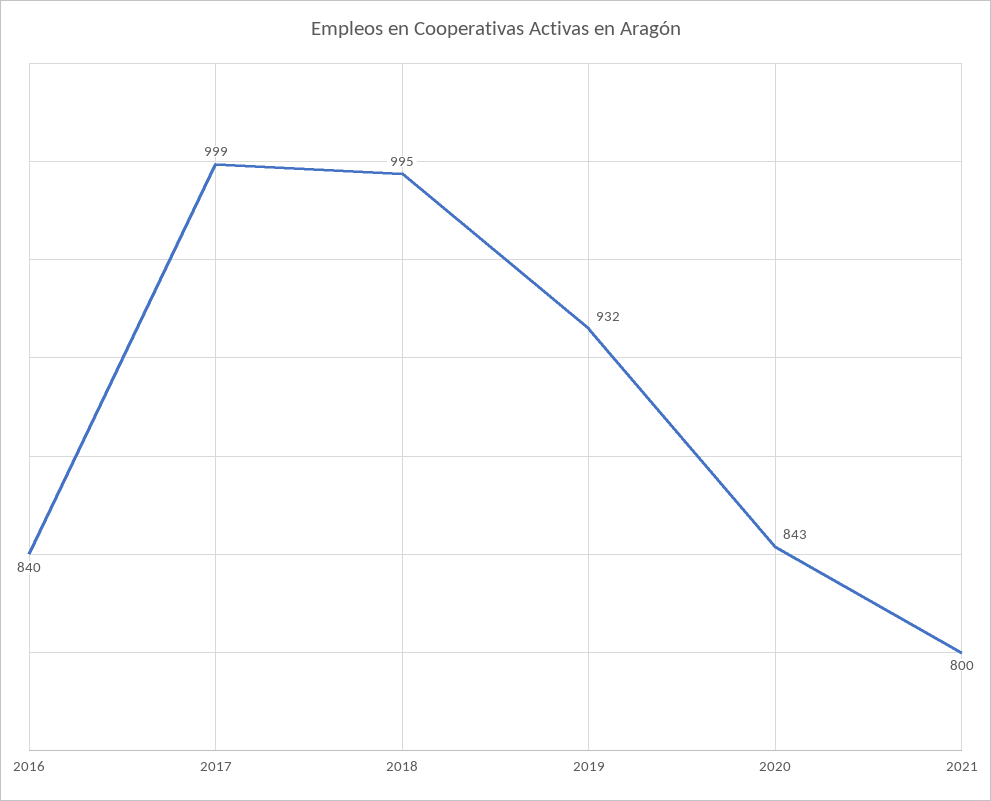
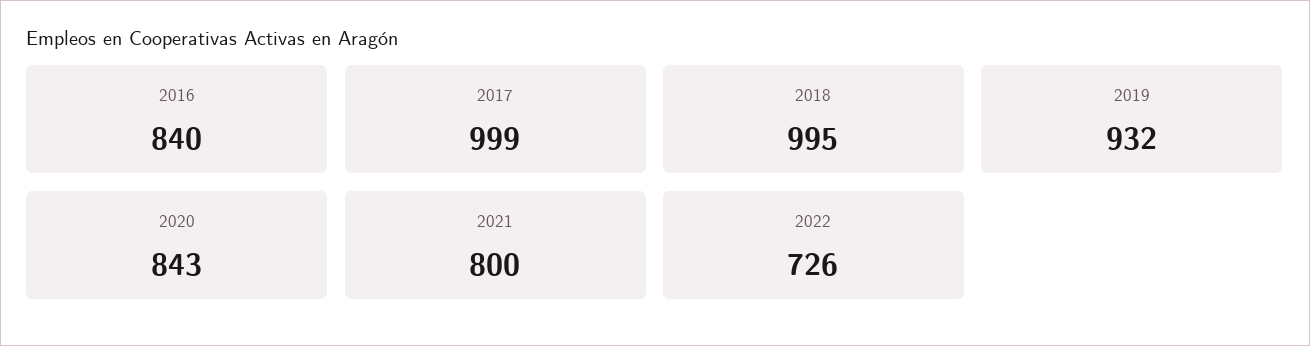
2022: none -> 726

